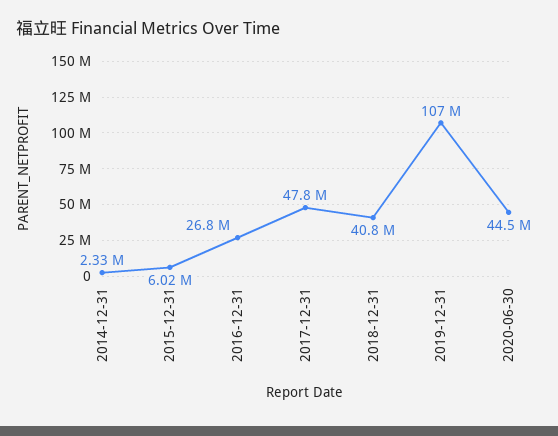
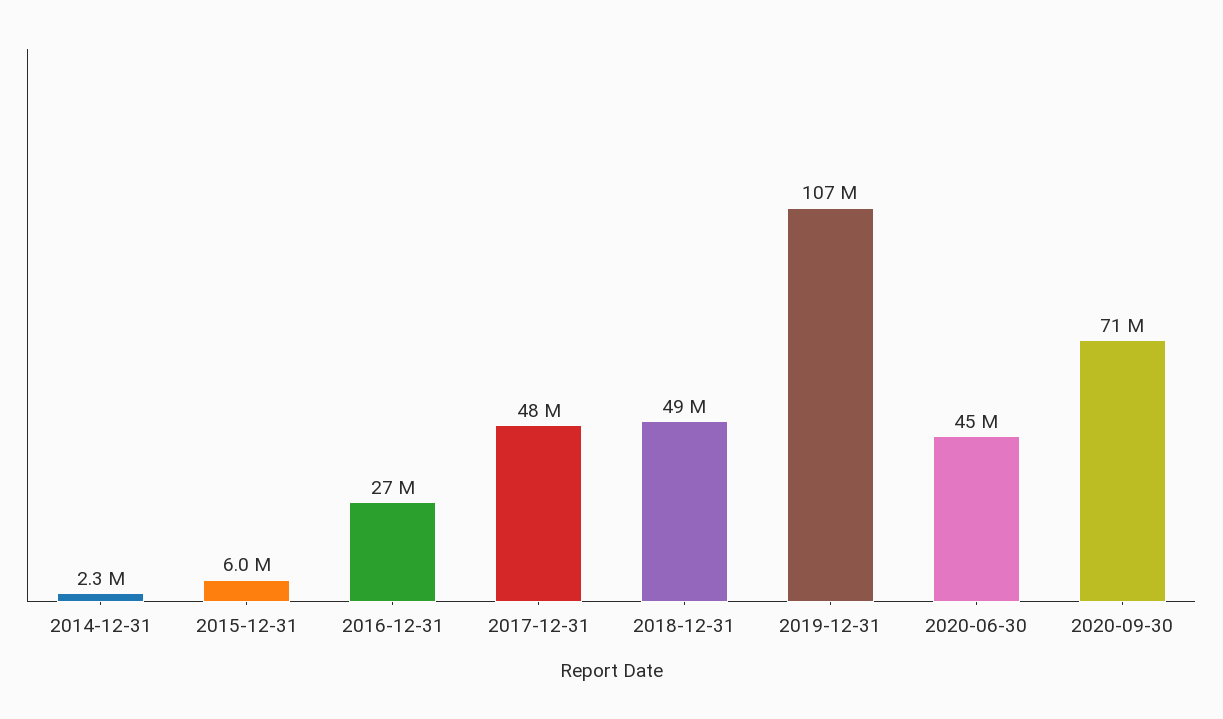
2018-12-31: 40800000 -> 49000000
2020-09-30: none -> 71000000

